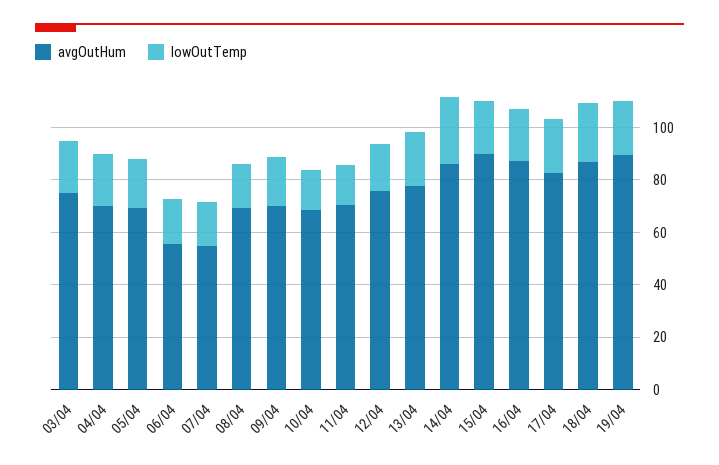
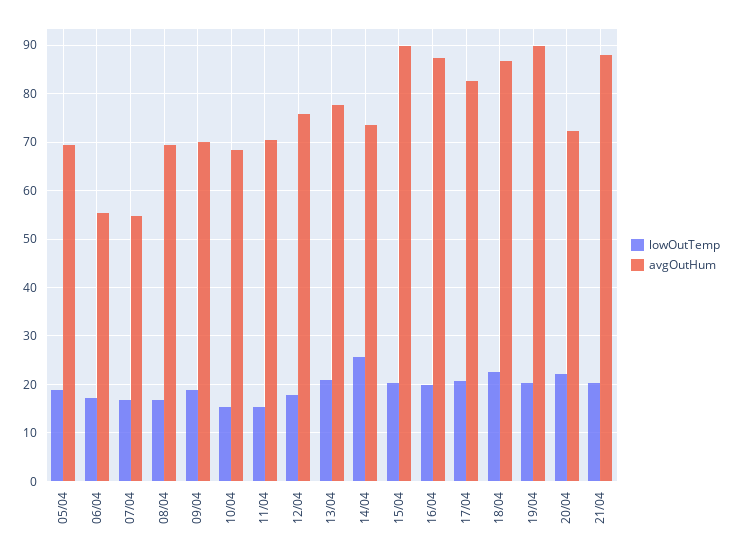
avgOutHum, 03/04: 75 -> none
lowOutTemp, 03/04: 20 -> none
avgOutHum, 04/04: 70 -> none
lowOutTemp, 04/04: 20 -> none
avgOutHum, 14/04: 85 -> 74
lowOutTemp, 20/04: none -> 22
avgOutHum, 20/04: none -> 72
lowOutTemp, 21/04: none -> 20
avgOutHum, 21/04: none -> 88

